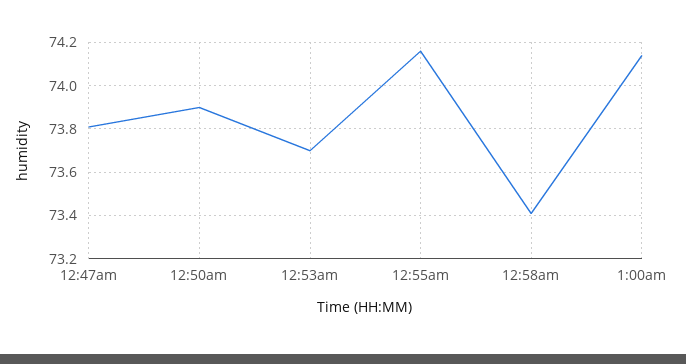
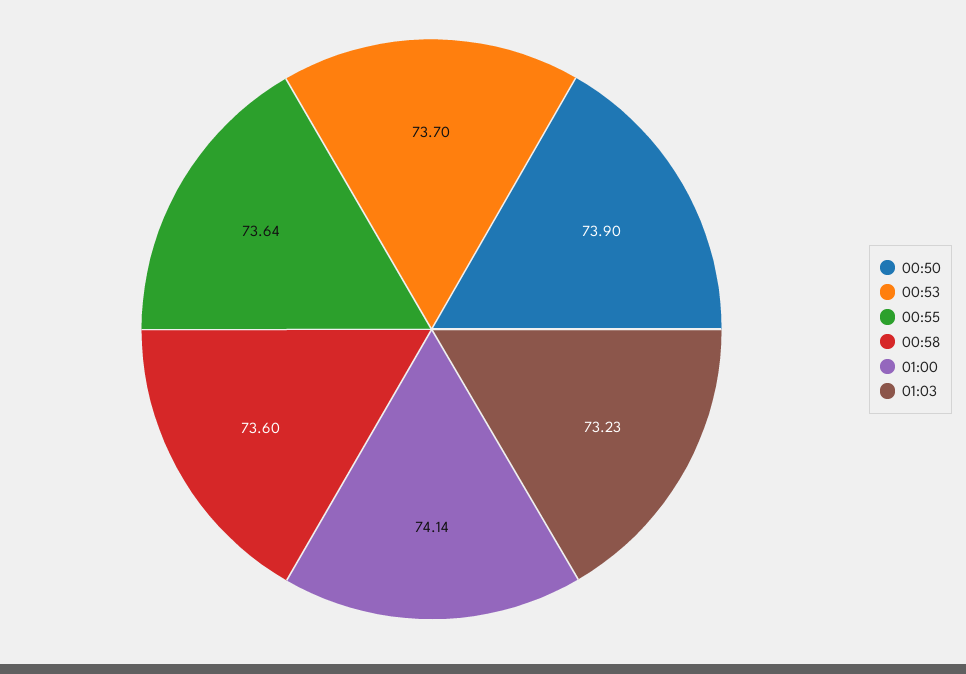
12:47am: 73.8 -> none
12:55am: 74.15 -> 73.64
12:58am: 73.4 -> 73.6
01:03: none -> 73.23

